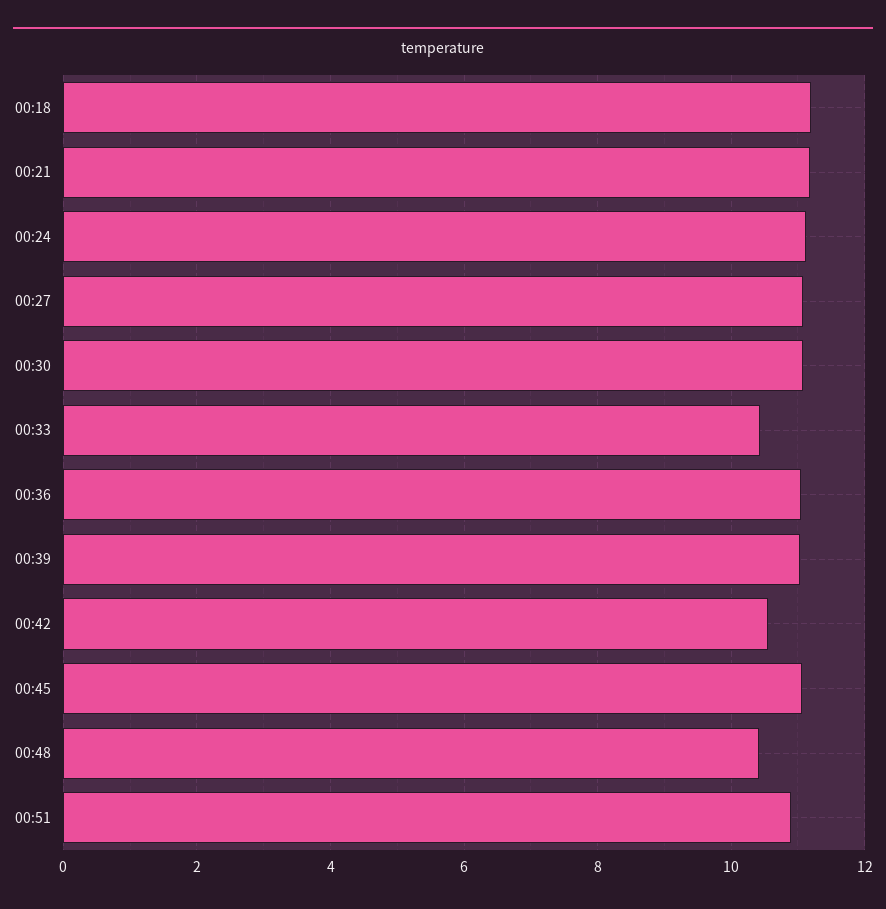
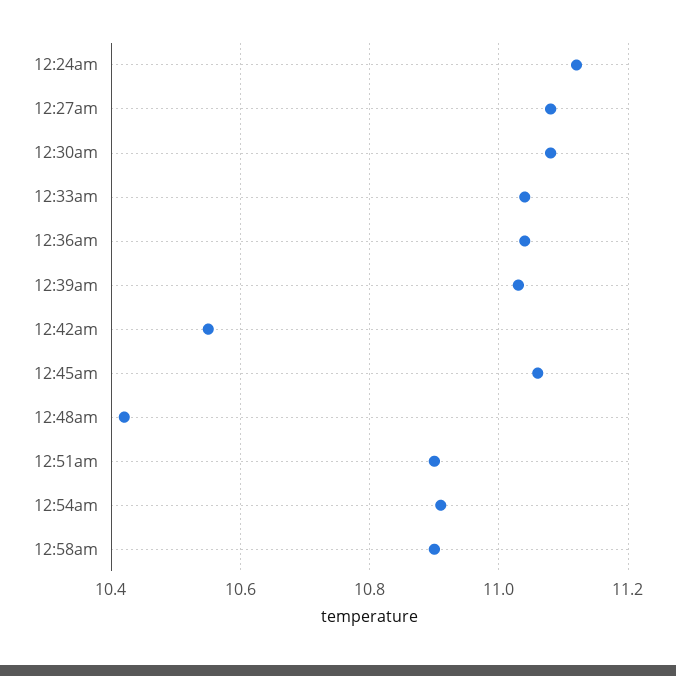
00:18: 11.2 -> none
00:21: 11.2 -> none
00:33: 10.4 -> 11.05
12:54am: none -> 10.9
12:58am: none -> 10.9

